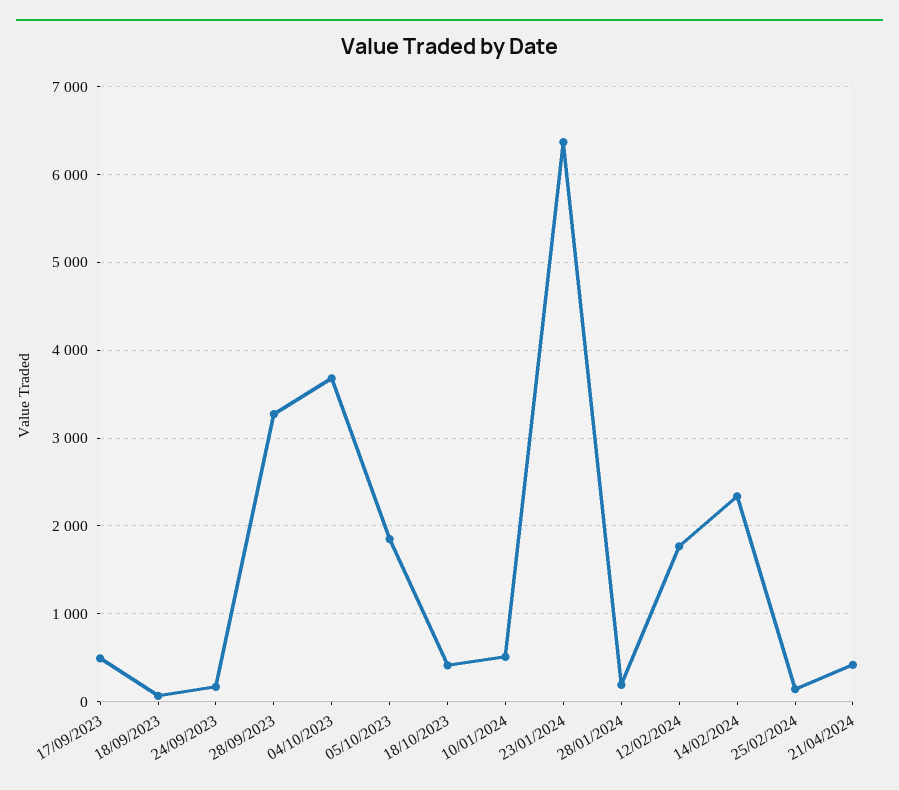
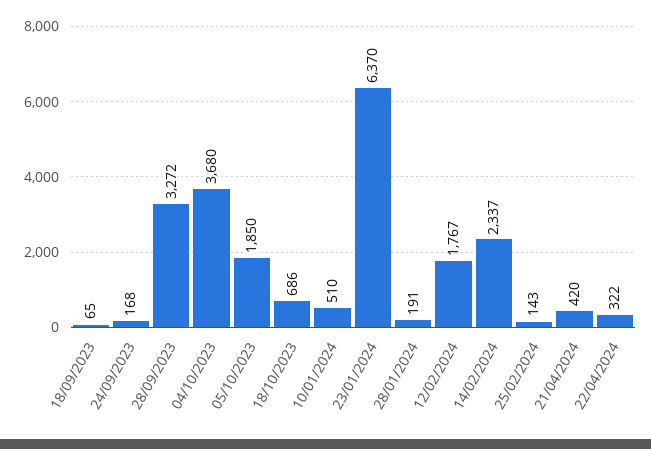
17/09/2023: 500 -> none
18/10/2023: 400 -> 686
22/04/2024: none -> 322

